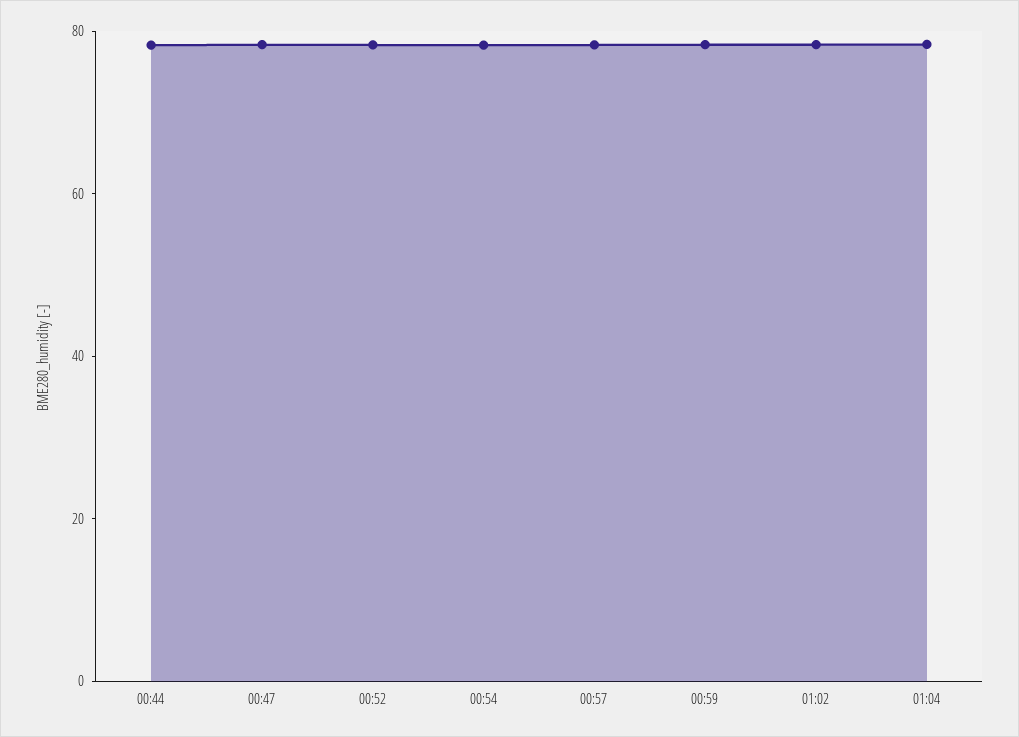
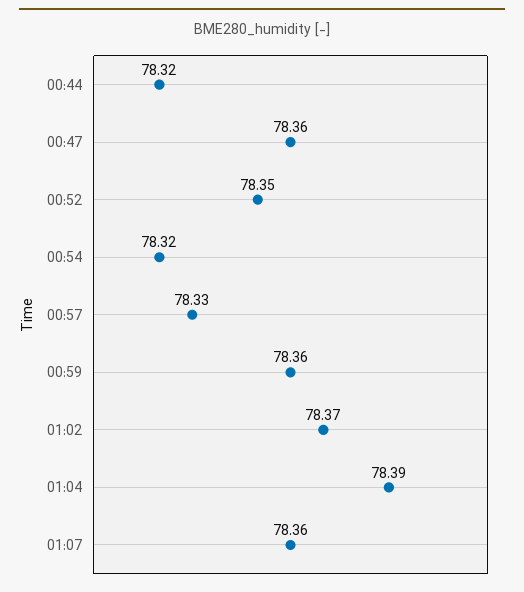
01:07: none -> 78.36

